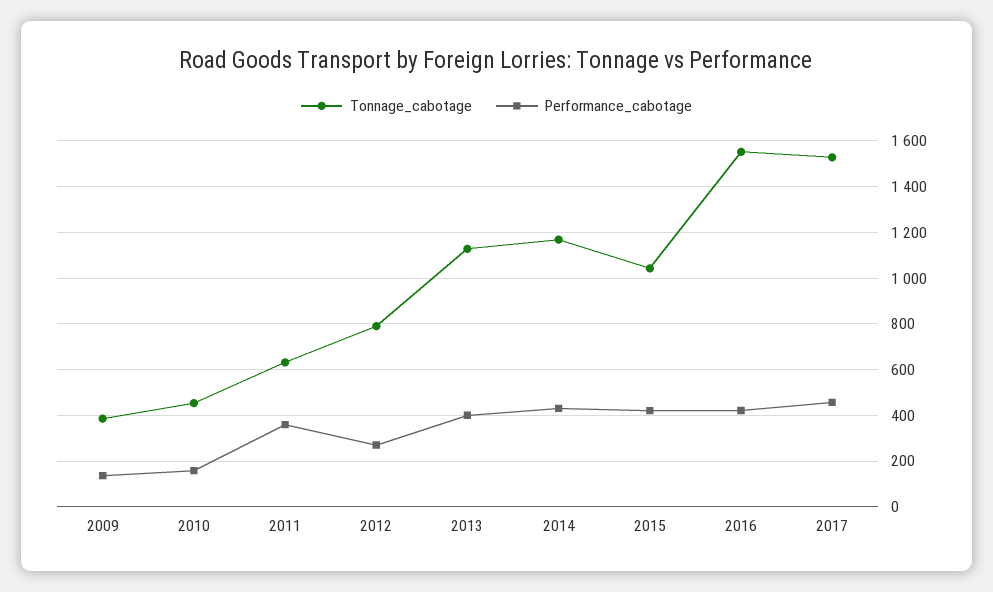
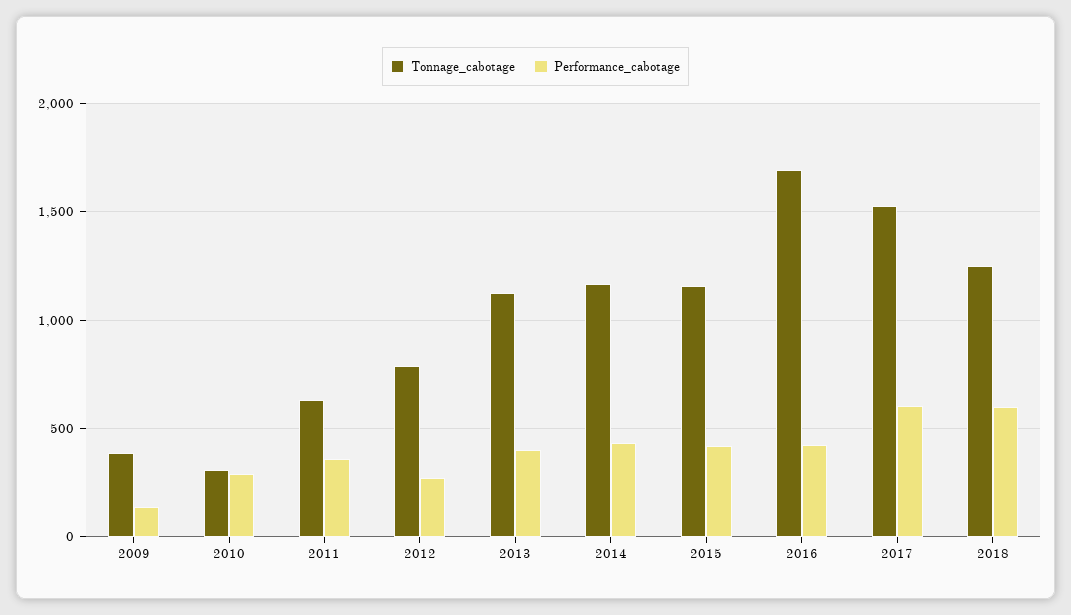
Tonnage_cabotage, 2010: 450 -> 300
Performance_cabotage, 2010: 150 -> 300
Tonnage_cabotage, 2015: 1050 -> 1150
Tonnage_cabotage, 2016: 1550 -> 1700
Performance_cabotage, 2017: 450 -> 600
Tonnage_cabotage, 2018: none -> 1250
Performance_cabotage, 2018: none -> 600

